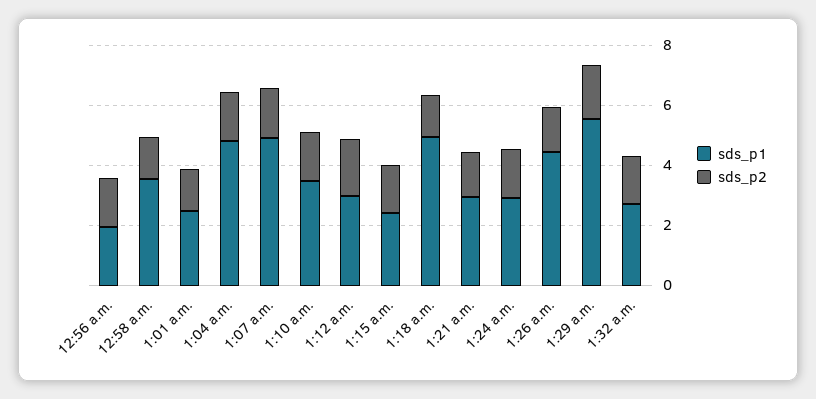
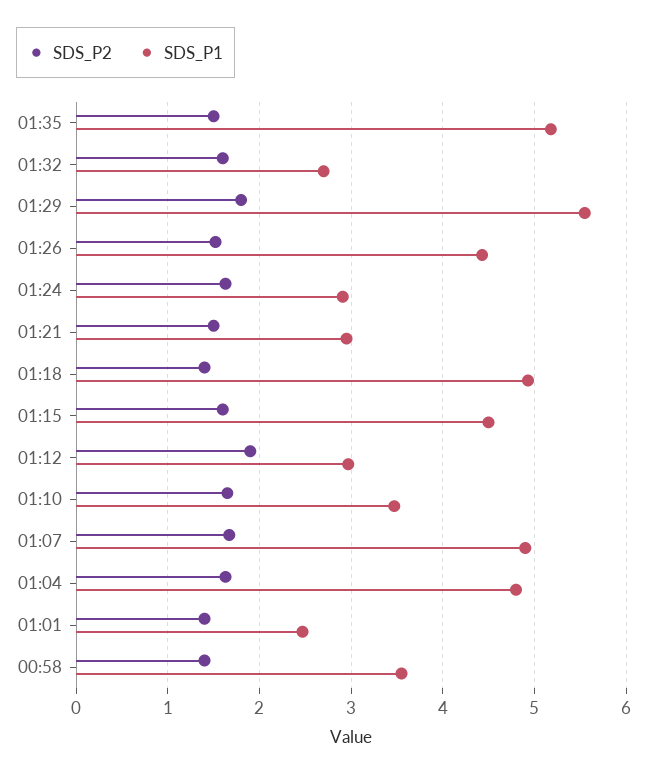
sds_p1, 12:56 a.m.: 2 -> none
sds_p2, 12:56 a.m.: 1.5 -> none
sds_p1, 1:15 a.m.: 2.5 -> 4.5
sds_p2, 01:35: none -> 1.5
sds_p1, 01:35: none -> 5.2

